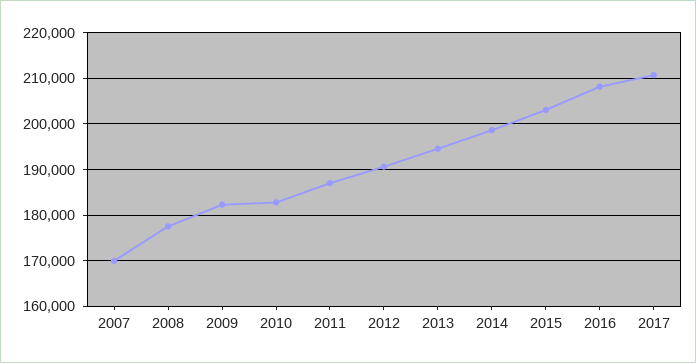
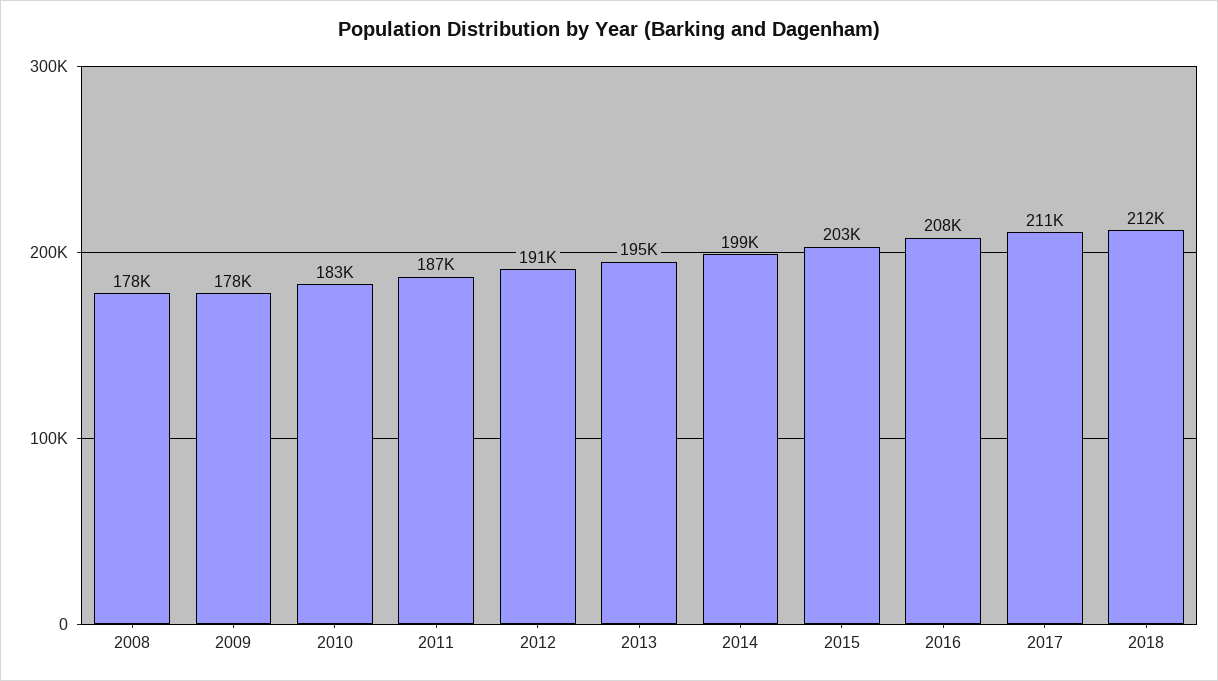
2007: 170000 -> none
2009: 182000 -> 178000
2018: none -> 212000

